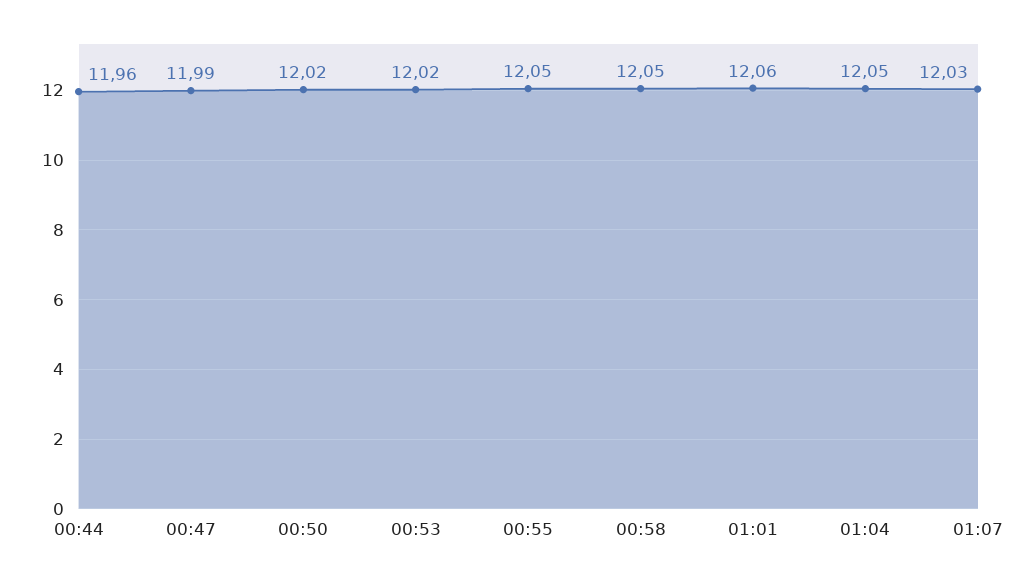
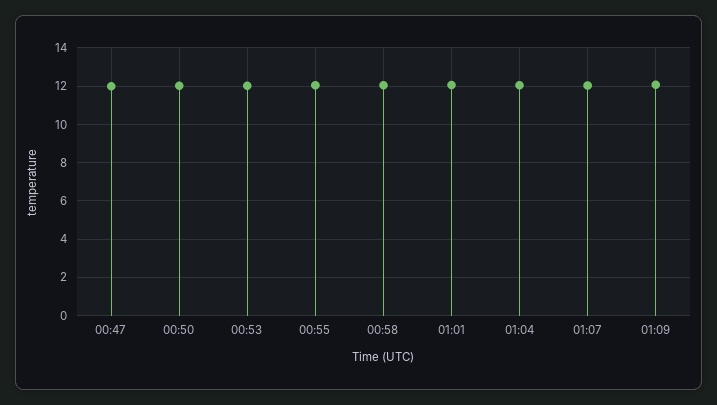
00:44: 11.96 -> none
01:09: none -> 12

